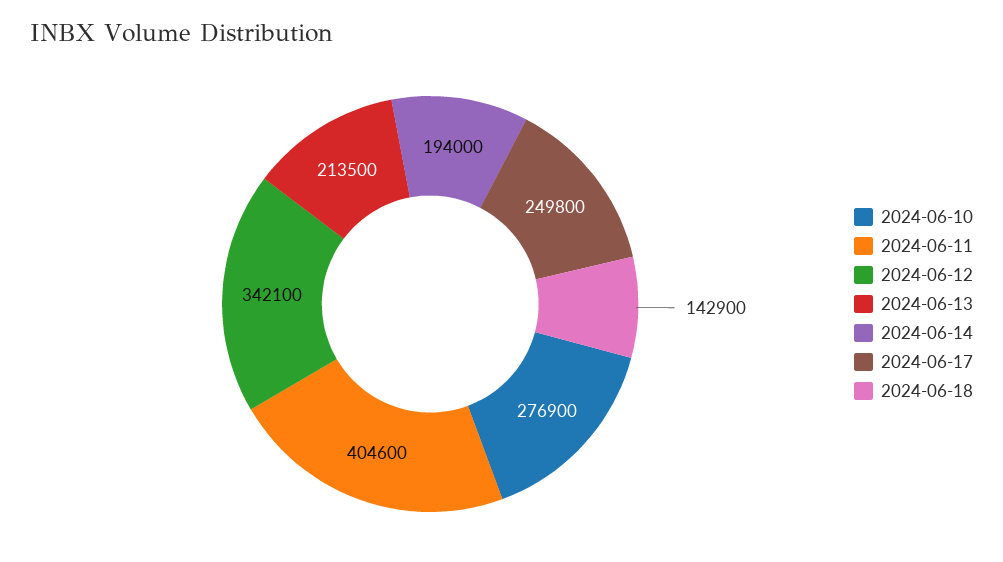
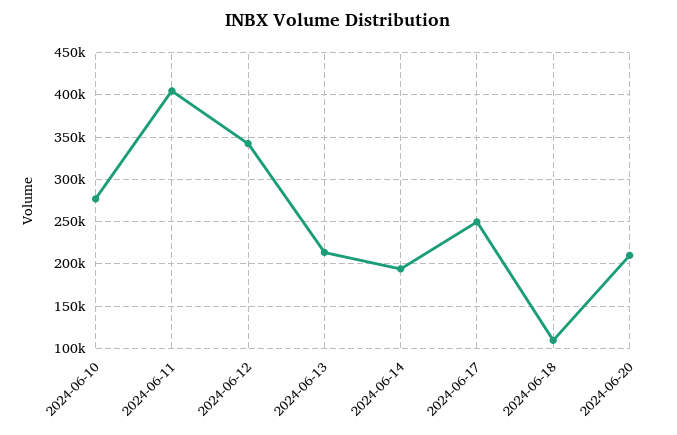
2024-06-18: 142900 -> 110000
2024-06-20: none -> 210000

